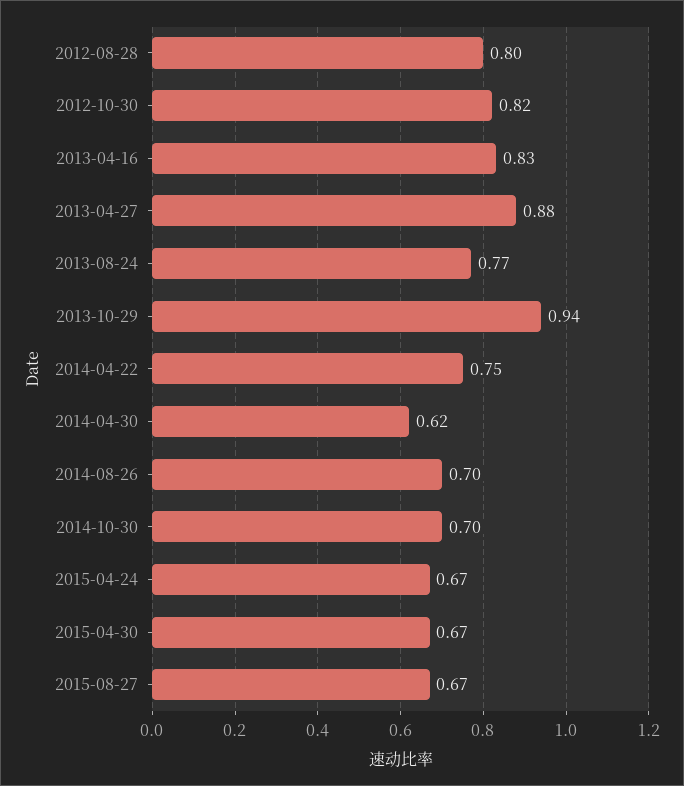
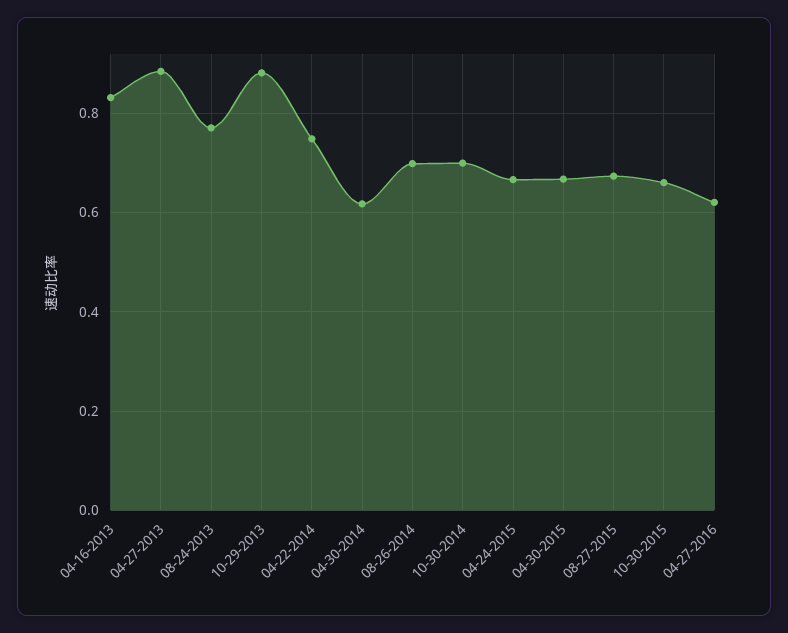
2012-08-28: 0.8 -> none
2012-10-30: 0.82 -> none
2013-10-29: 0.94 -> 0.88
10-30-2015: none -> 0.66
04-27-2016: none -> 0.62

